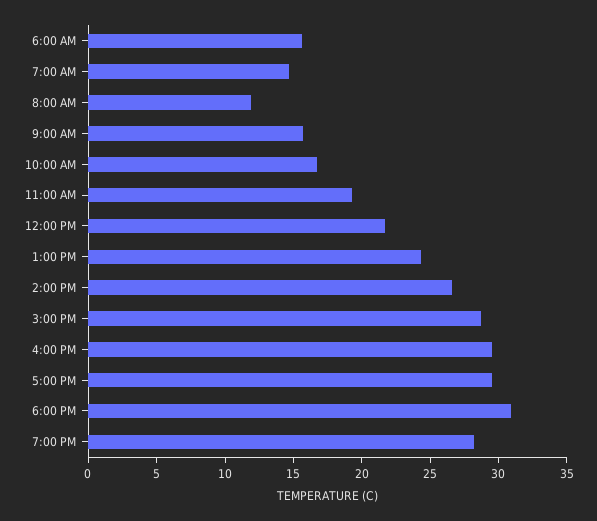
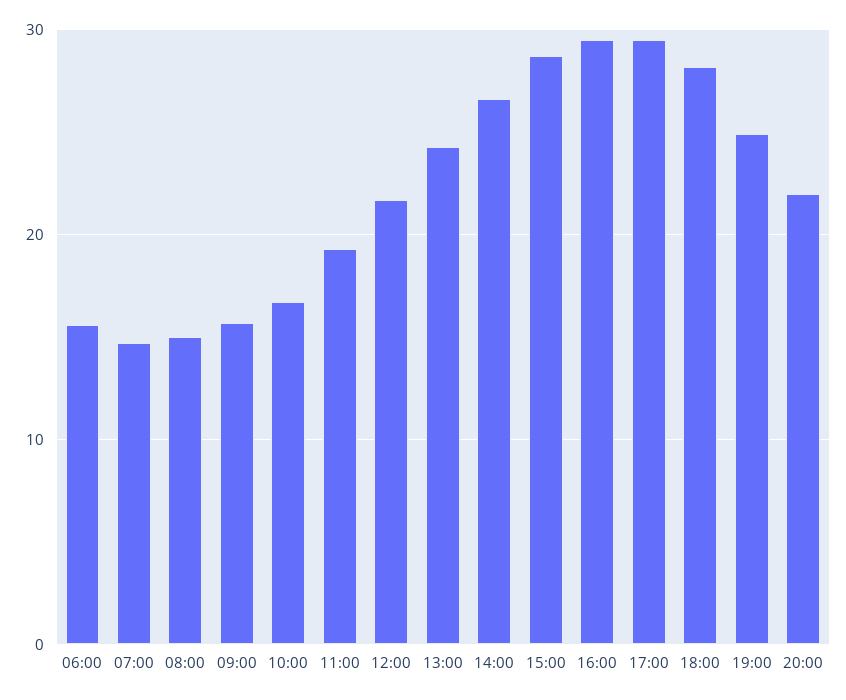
8:00 AM: 12 -> 15
6:00 PM: 31 -> 28
7:00 PM: 28 -> 25
20:00: none -> 22

